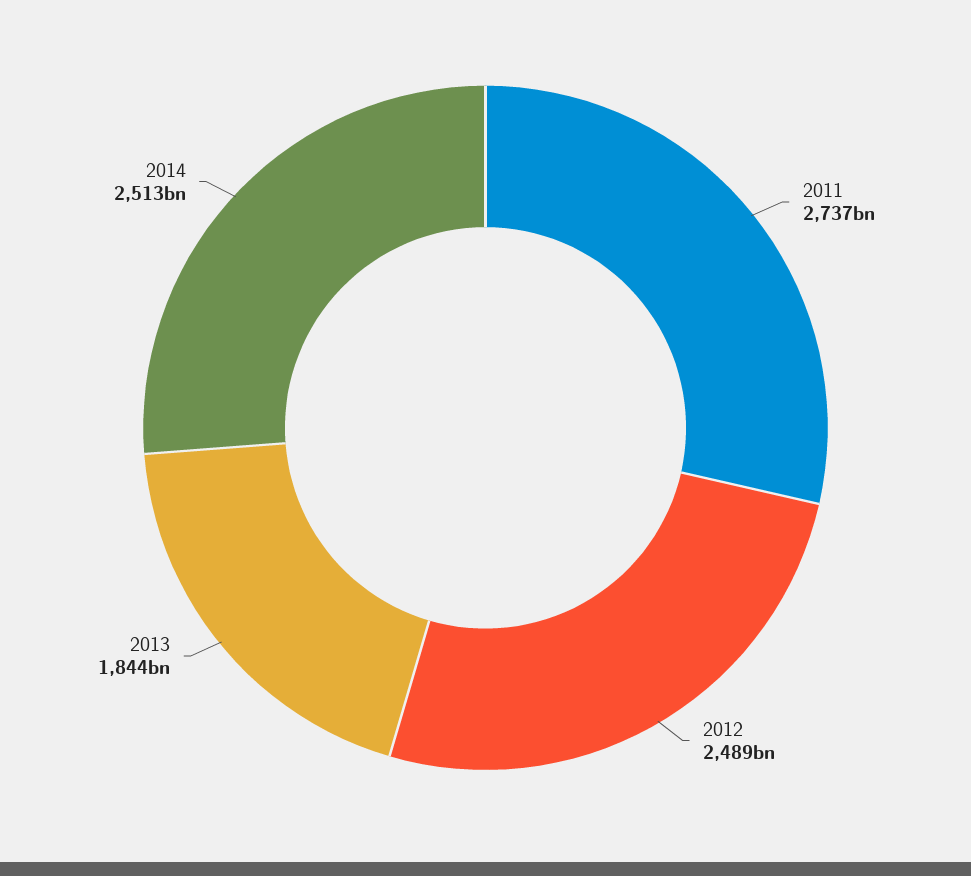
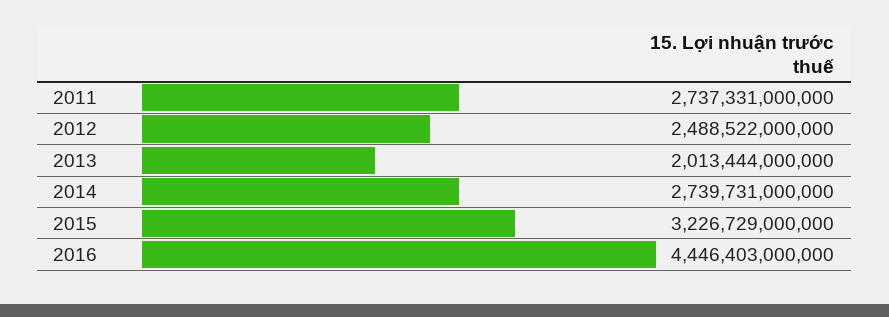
2013: 1844000000000 -> 2013444000000
2014: 2513000000000 -> 2739731000000
2015: none -> 3226729000000
2016: none -> 4446403000000

